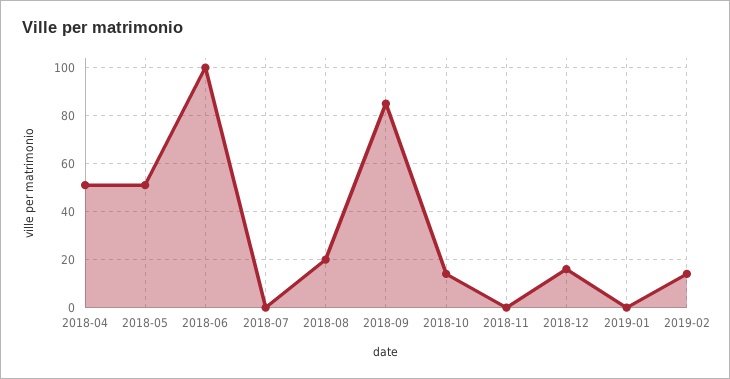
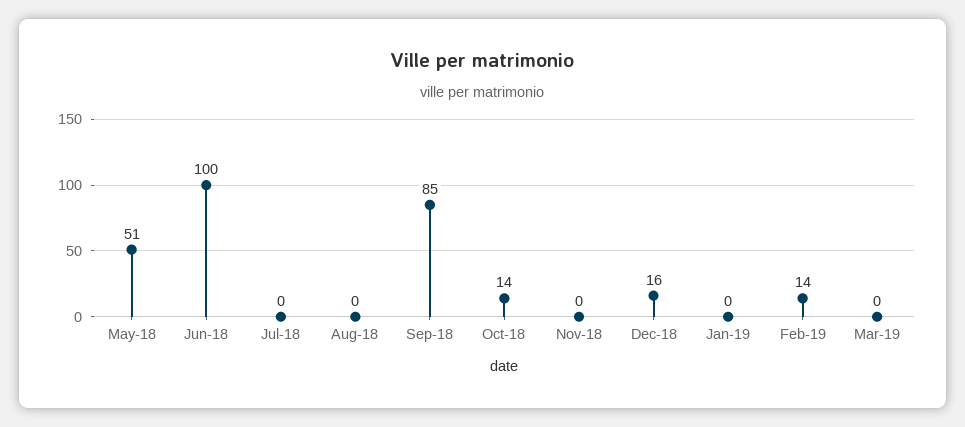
2018-04: 50 -> none
2018-08: 20 -> 0
Mar-19: none -> 0

